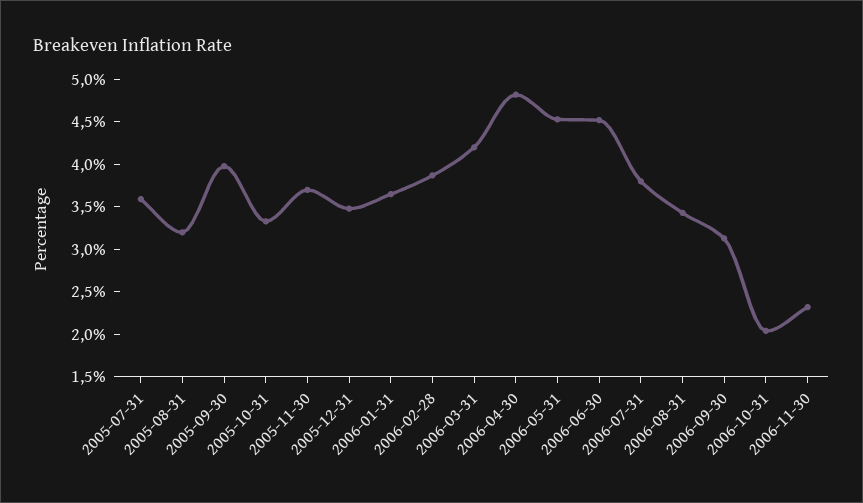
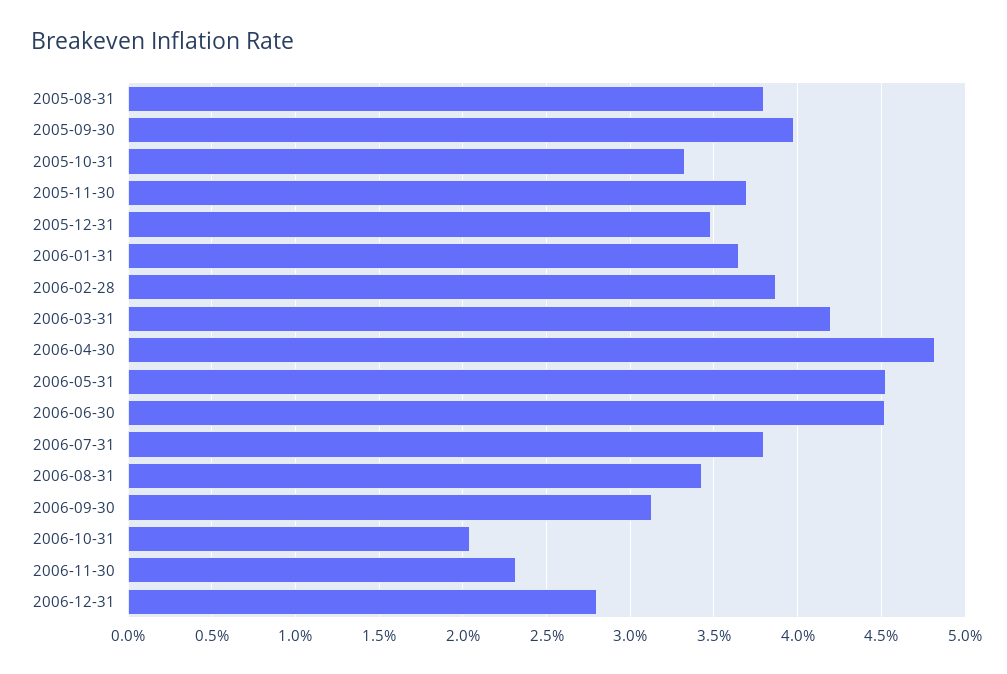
2005-07-31: 3.6 -> none
2005-08-31: 3.2 -> 3.8
2006-12-31: none -> 2.8

